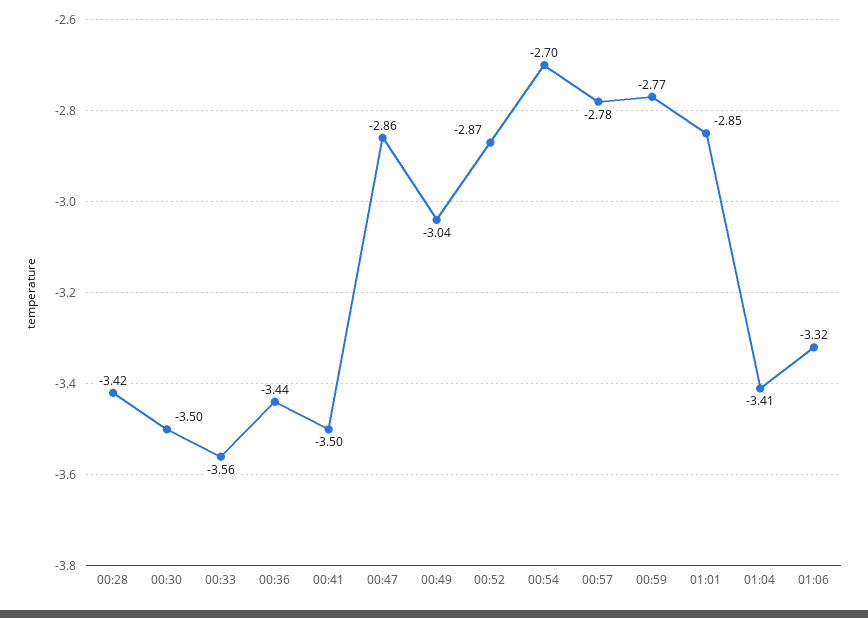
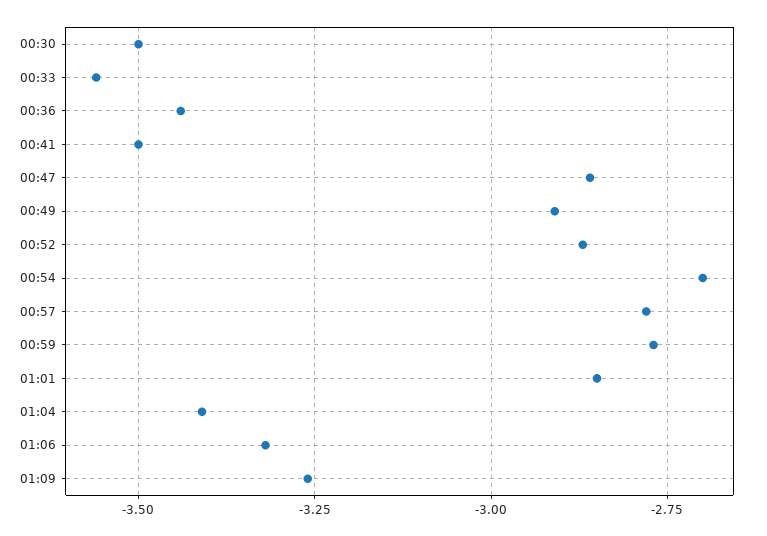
00:28: -3.42 -> none
00:49: -3.04 -> -2.9
01:09: none -> -3.25

